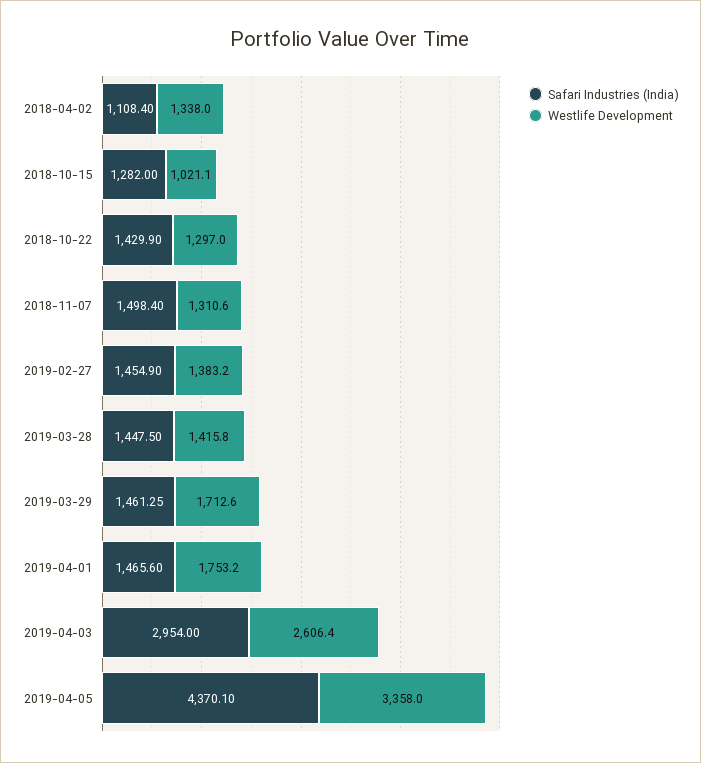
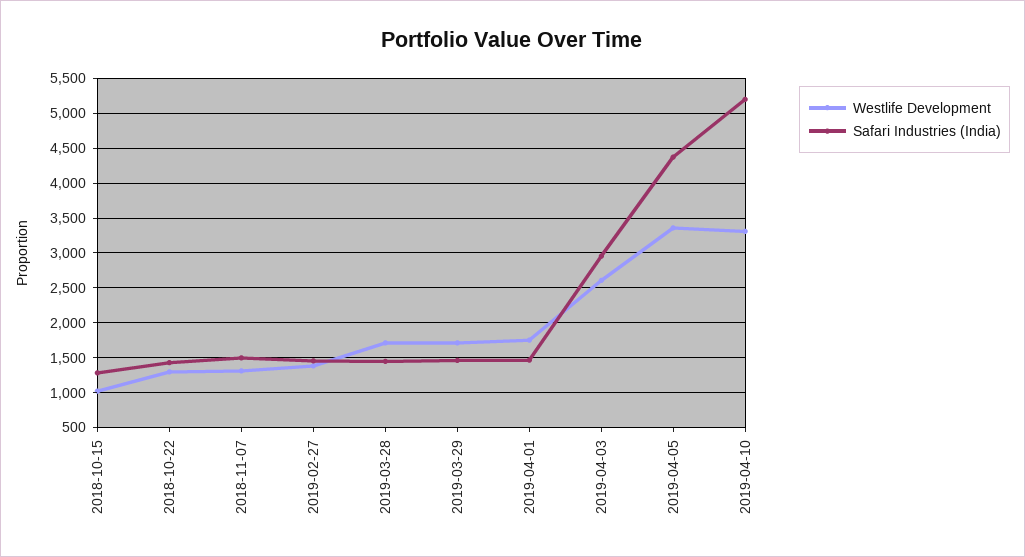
Safari Industries (India), 2018-04-02: 1108.4 -> none
Westlife Development, 2018-04-02: 1338 -> none
Westlife Development, 2019-03-28: 1415.8 -> 1700
Westlife Development, 2019-04-10: none -> 3300
Safari Industries (India), 2019-04-10: none -> 5200

